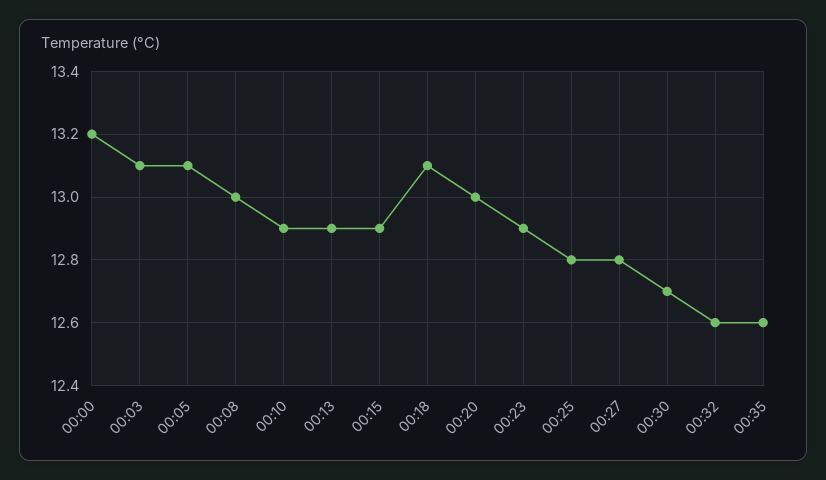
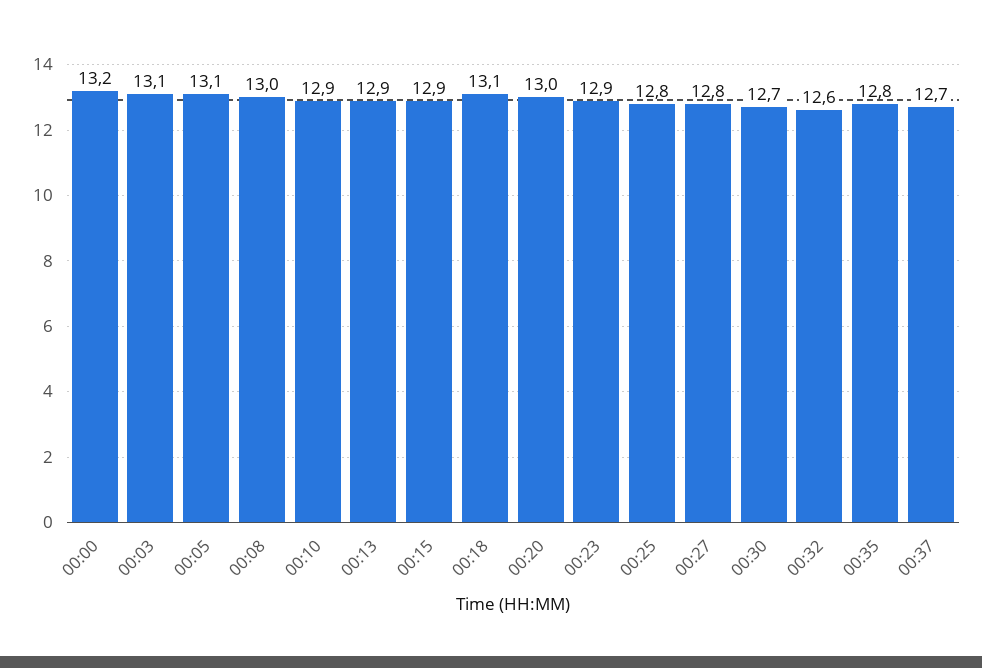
00:35: 12.6 -> 12.8
00:37: none -> 12.7

